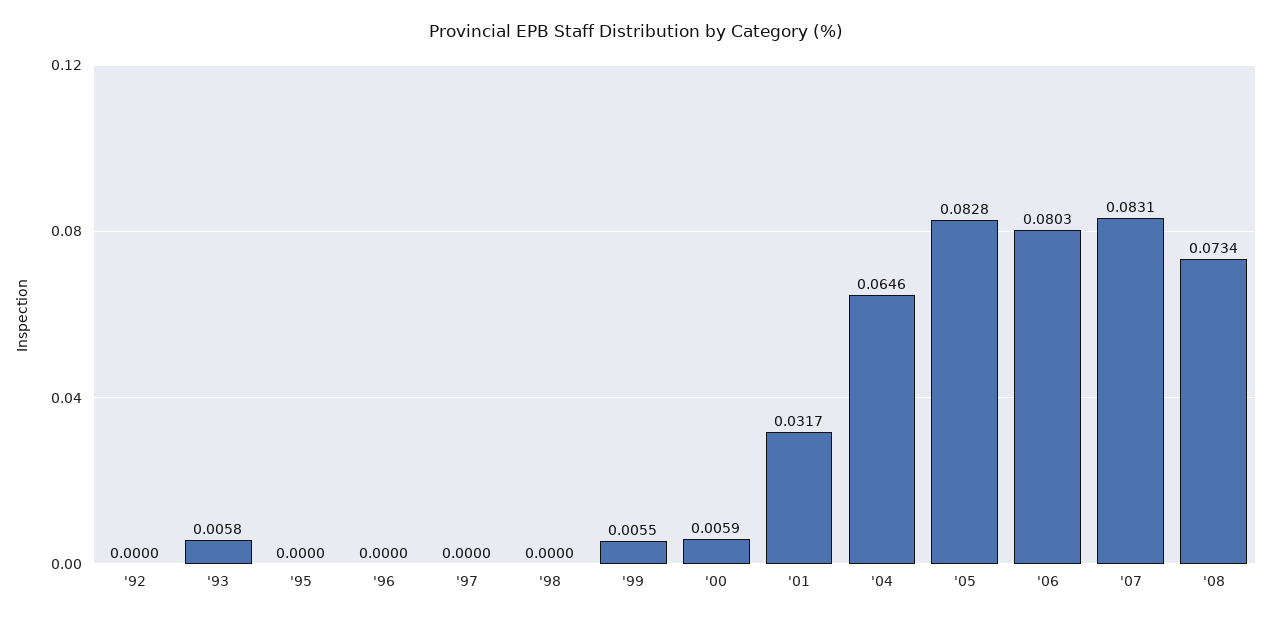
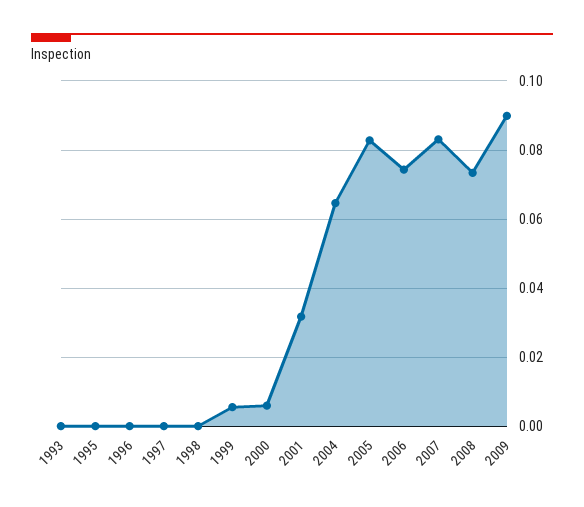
'92: 0 -> none
'93: 0.0058 -> 0
'06: 0.0803 -> 0.074
2009: none -> 0.09

